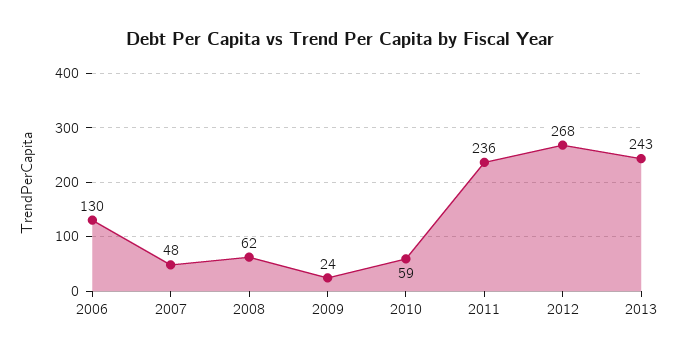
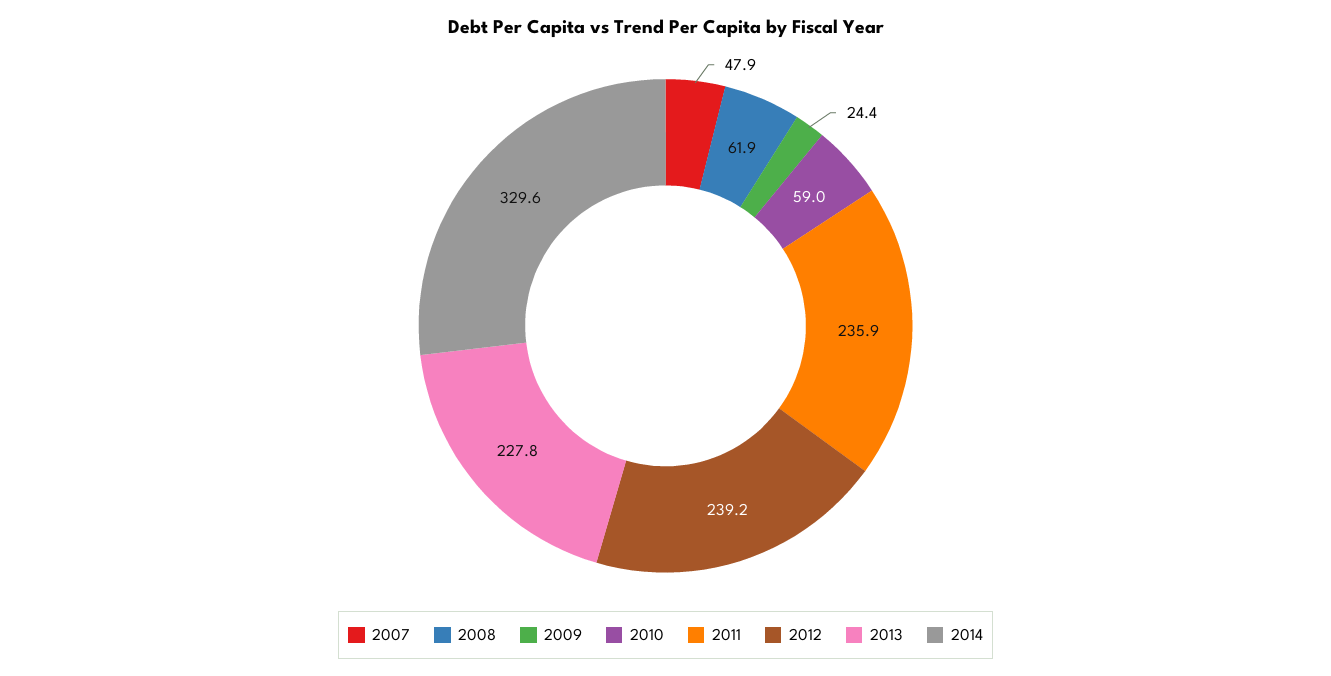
2006: 130 -> none
2012: 268 -> 239.2
2013: 243 -> 227.8
2014: none -> 329.6

